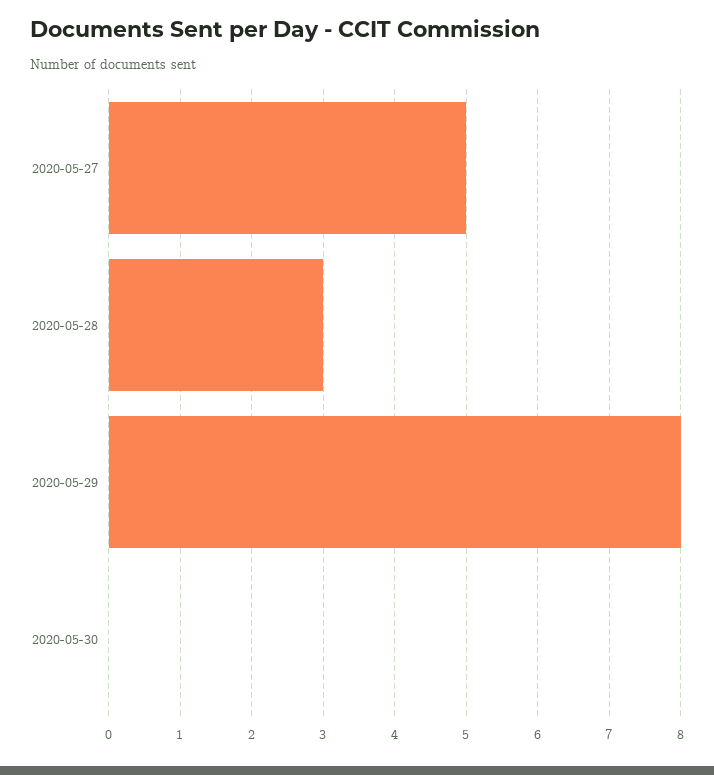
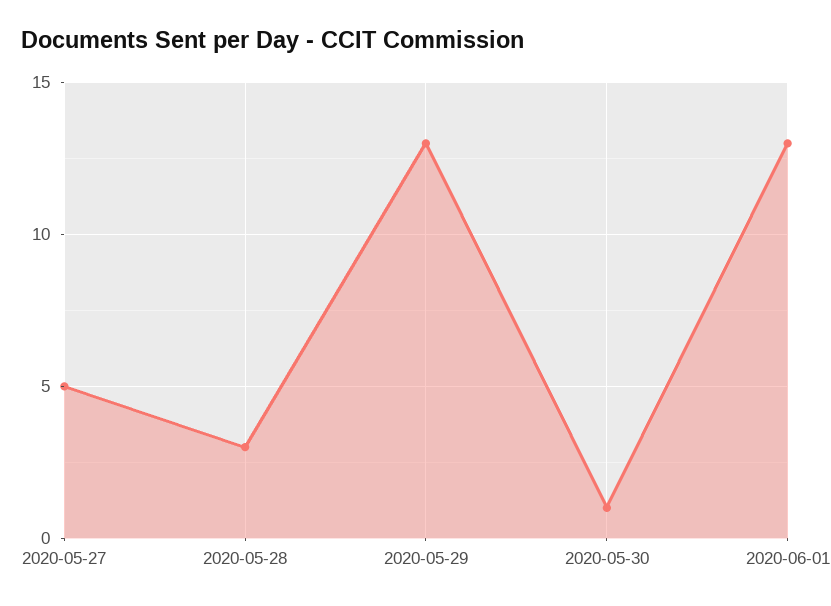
2020-05-29: 8 -> 13
2020-05-30: 0 -> 1
2020-06-01: none -> 13

